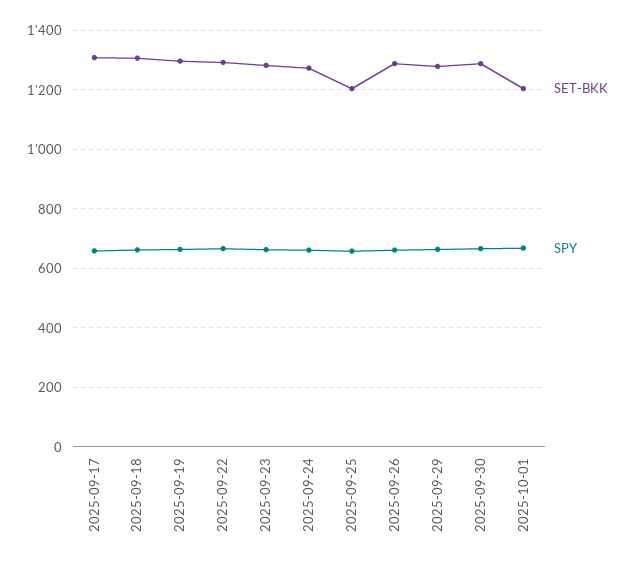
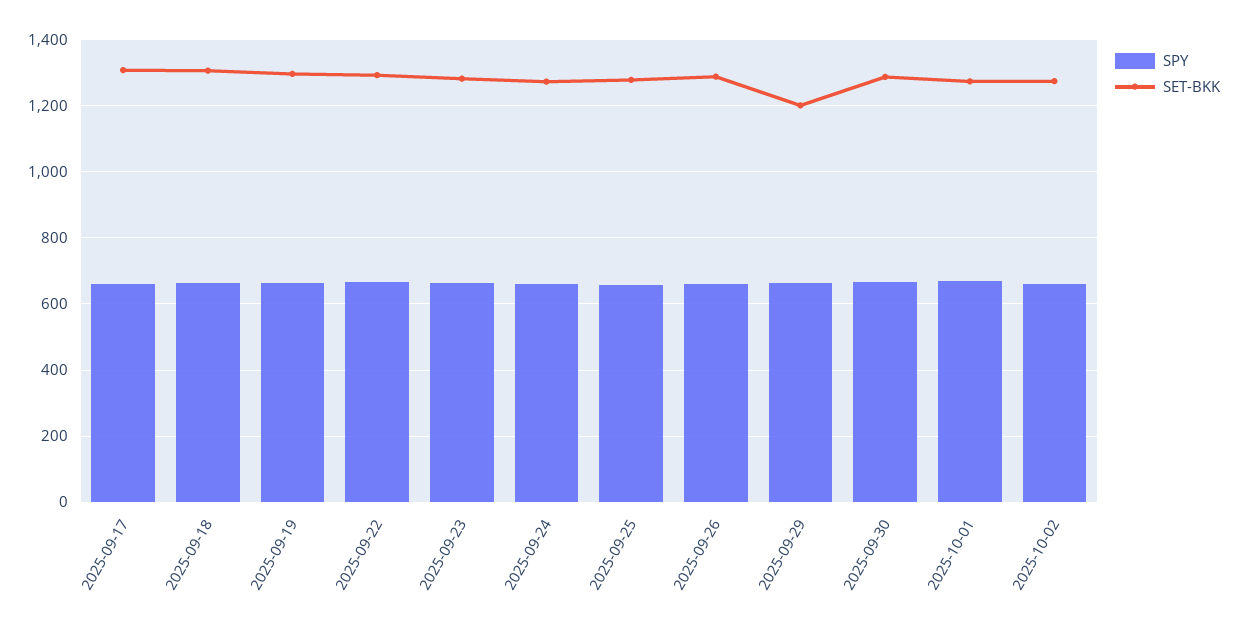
SET-BKK, 2025-09-25: 1200 -> 1280
SET-BKK, 2025-09-29: 1275 -> 1200
SET-BKK, 2025-10-01: 1200 -> 1280
SPY, 2025-10-02: none -> 660
SET-BKK, 2025-10-02: none -> 1280

